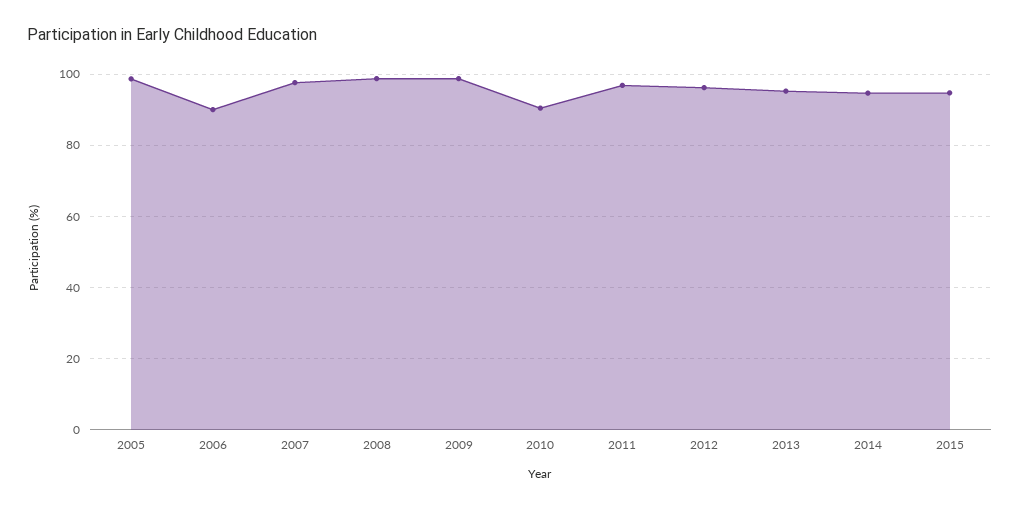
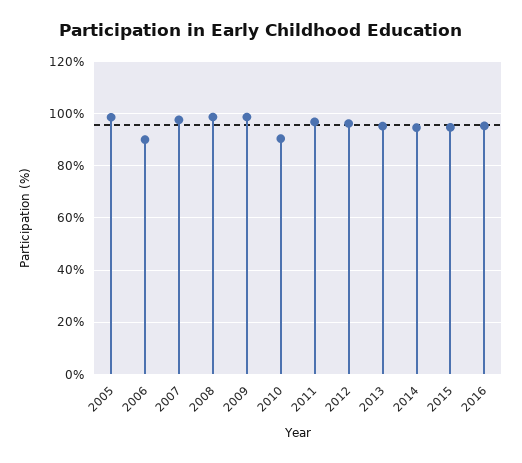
2016: none -> 95

